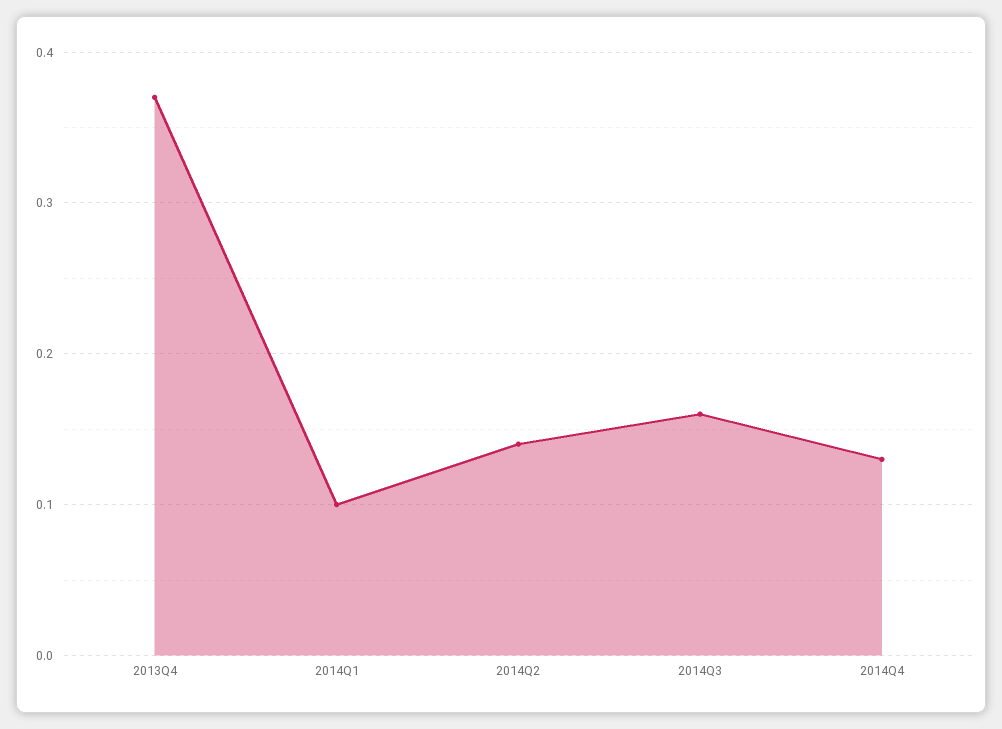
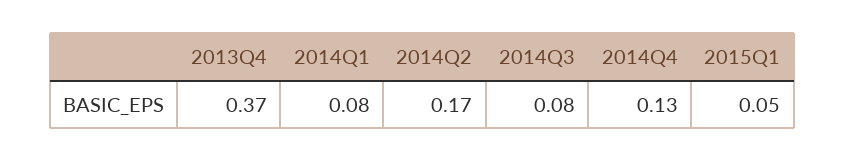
2014Q1: 0.1 -> 0.08
2014Q2: 0.14 -> 0.17
2014Q3: 0.16 -> 0.08
2015Q1: none -> 0.05

